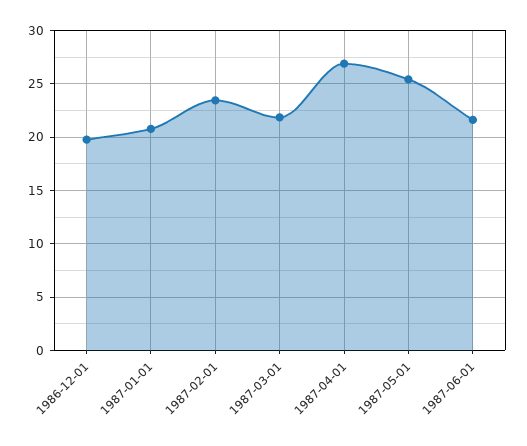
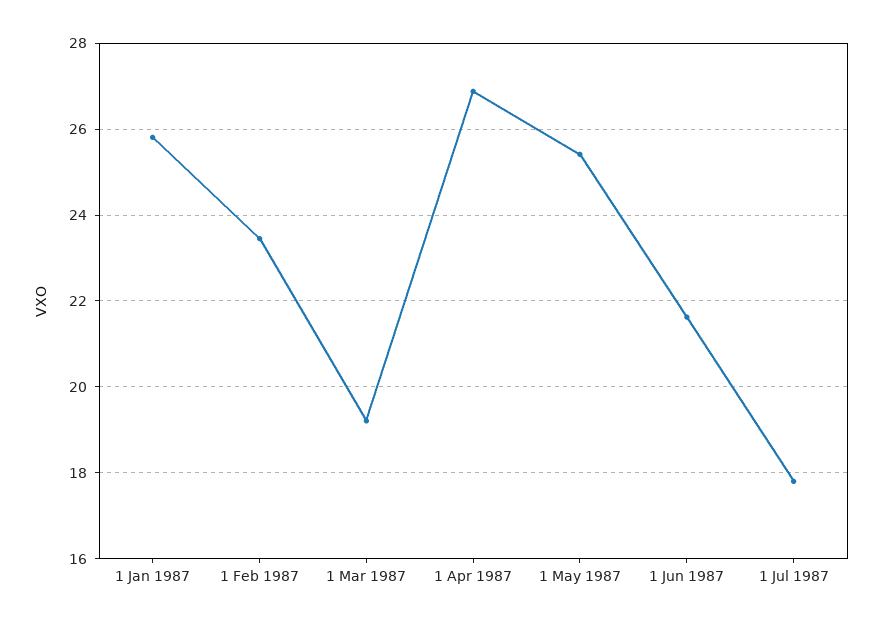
1986-12-01: 20 -> none
1987-01-01: 21 -> 25.8
1987-03-01: 22 -> 19.2
1 Jul 1987: none -> 17.8

